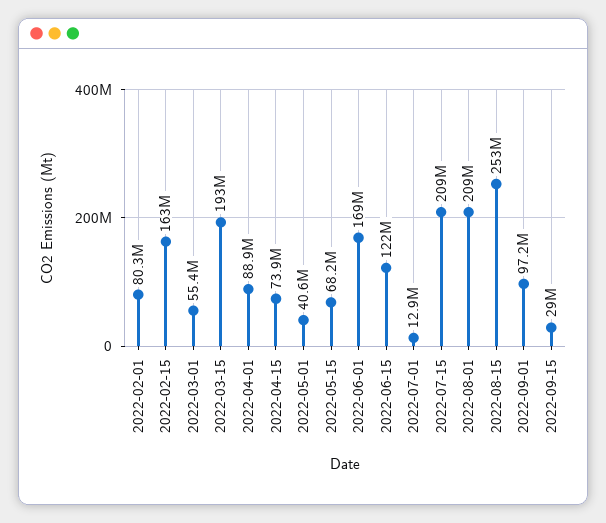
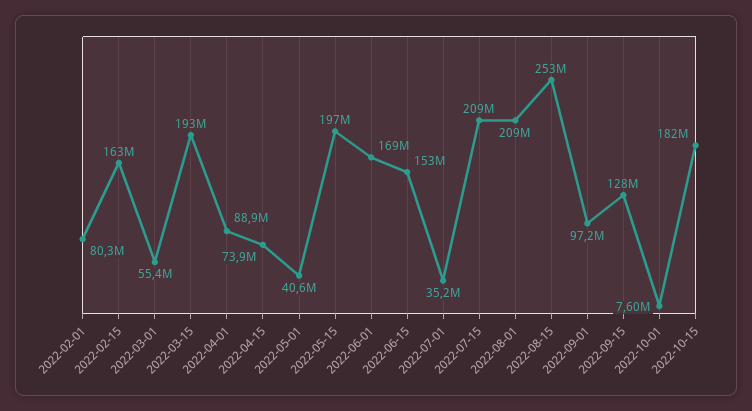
2022-05-15: 68200000 -> 197000000
2022-06-15: 122000000 -> 153000000
2022-07-01: 12900000 -> 35200000
2022-09-15: 29000000 -> 128000000
2022-10-01: none -> 7600000
2022-10-15: none -> 182000000

